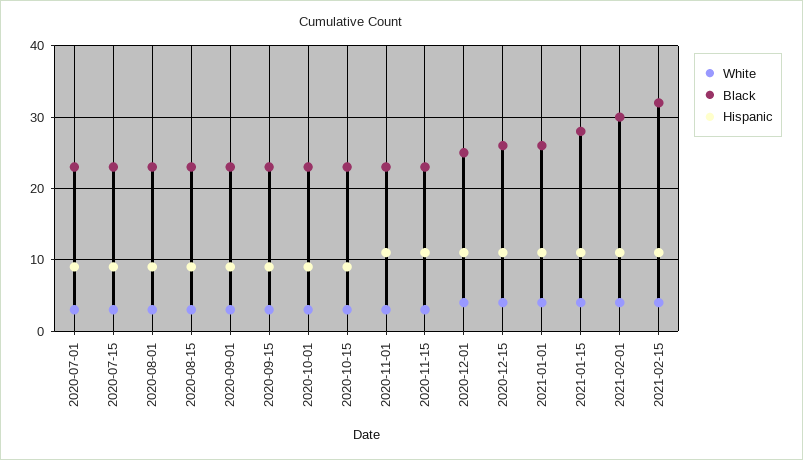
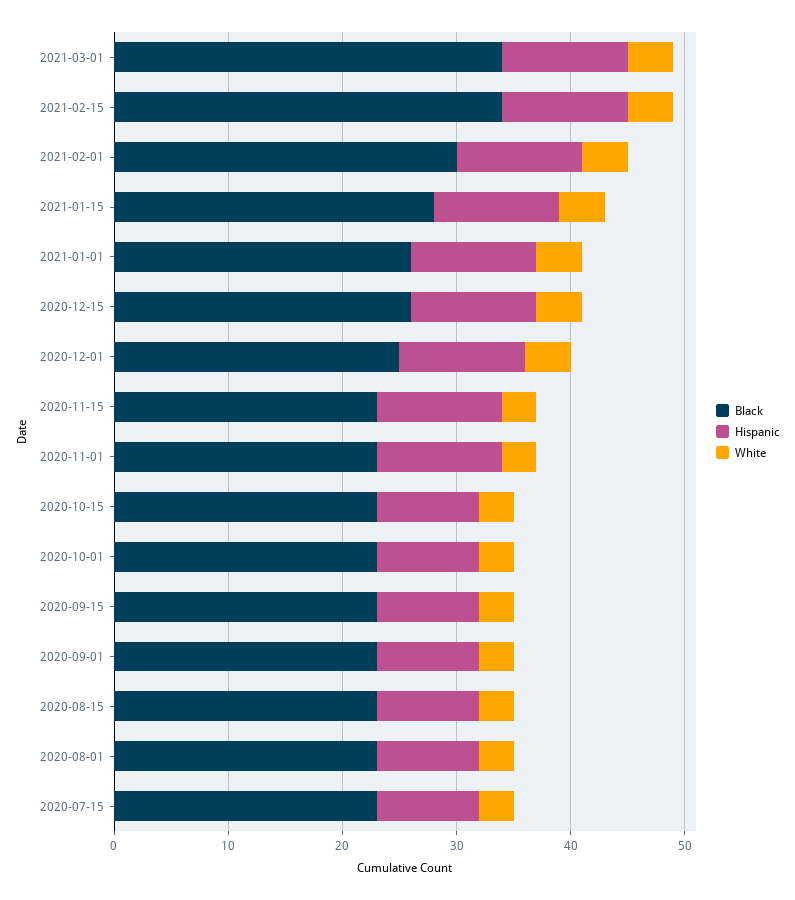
White, 2020-07-01: 3 -> none
Black, 2020-07-01: 23 -> none
Hispanic, 2020-07-01: 9 -> none
Black, 2021-02-15: 32 -> 34
Black, 2021-03-01: none -> 34
Hispanic, 2021-03-01: none -> 11
White, 2021-03-01: none -> 4

